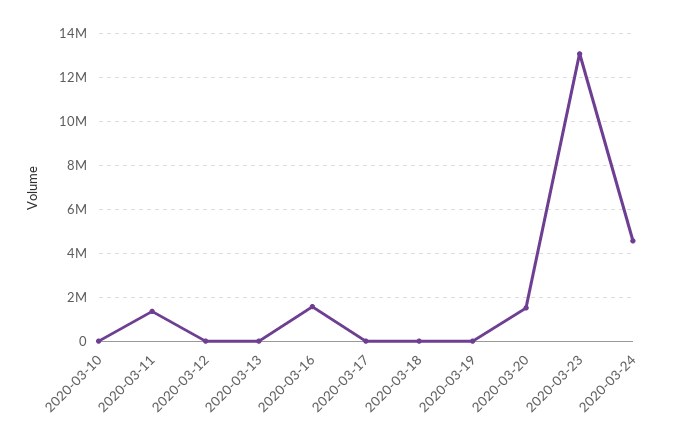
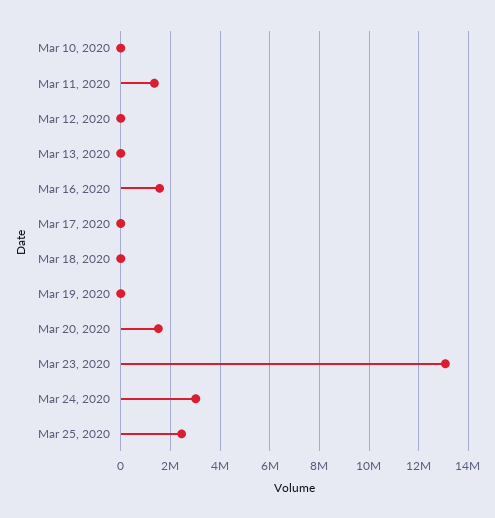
2020-03-24: 4500000 -> 3000000
Mar 25, 2020: none -> 2500000

